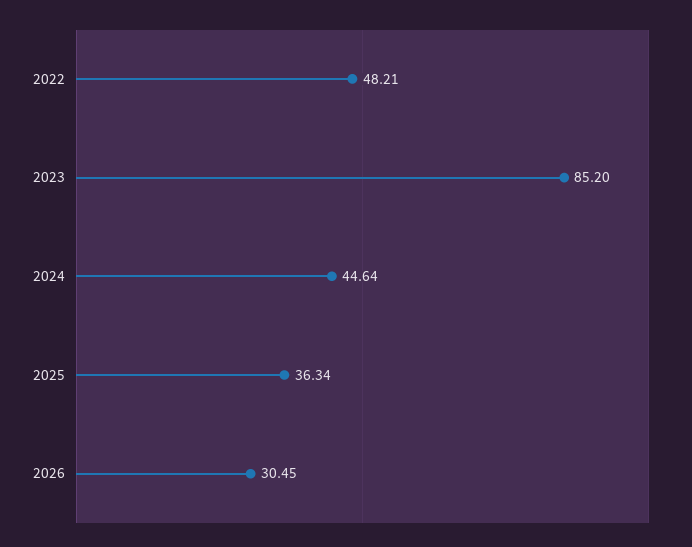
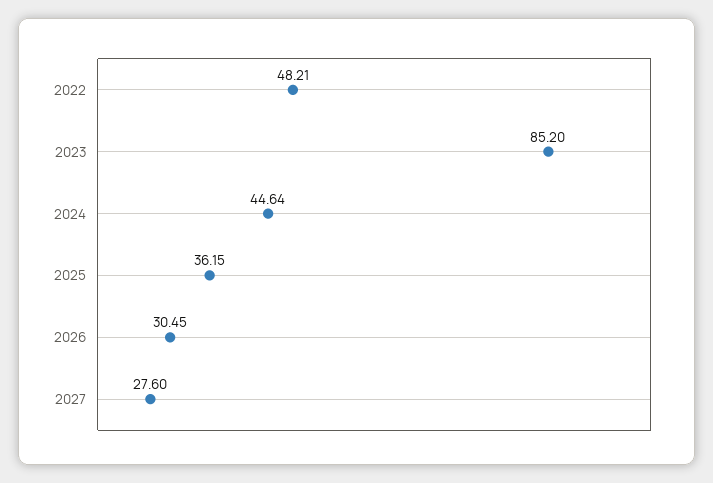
2025: 36.34 -> 36.15
2027: none -> 27.6

